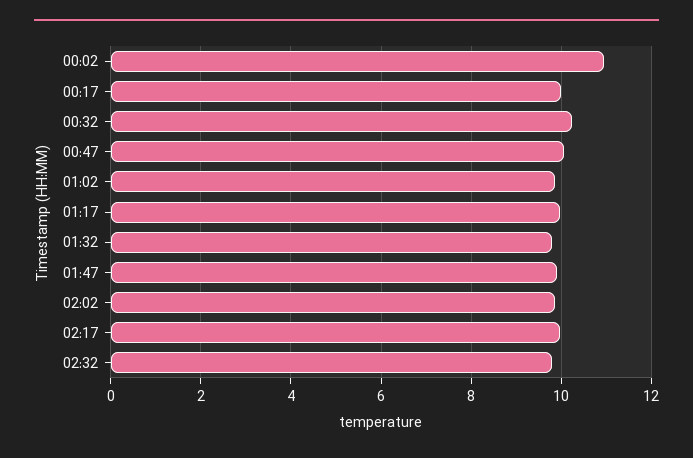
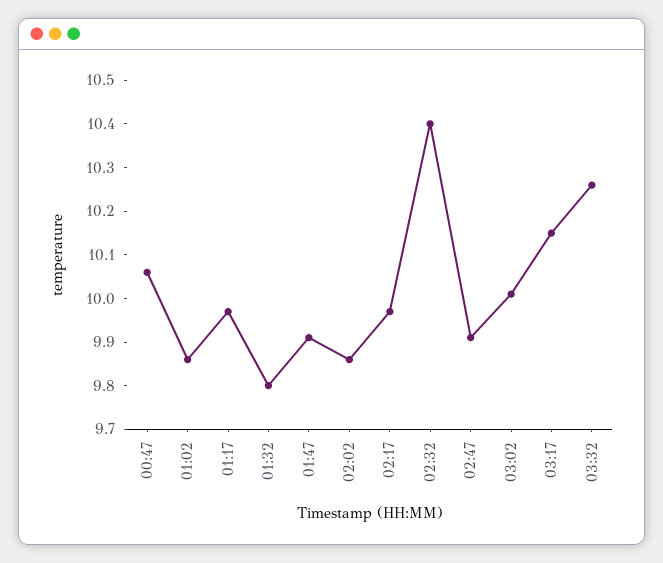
00:02: 11 -> none
00:17: 10 -> none
00:32: 10.2 -> none
02:32: 9.8 -> 10.4
02:47: none -> 9.9
03:02: none -> 10
03:17: none -> 10.15
03:32: none -> 10.25

